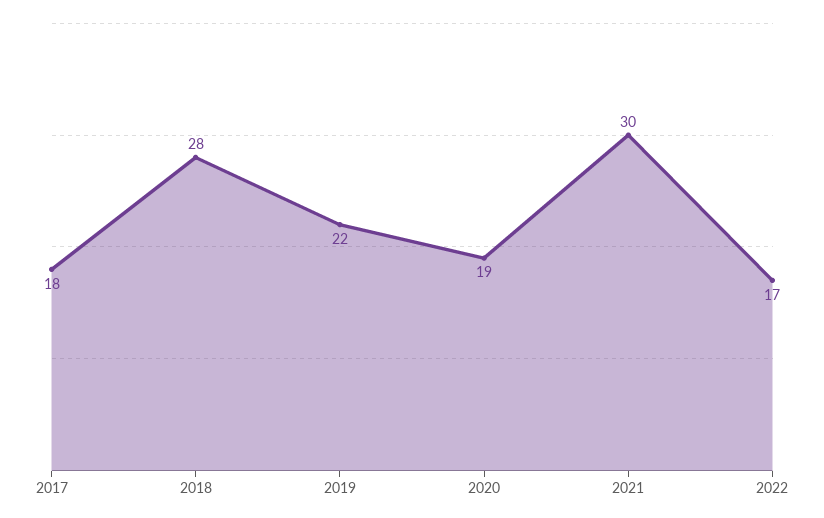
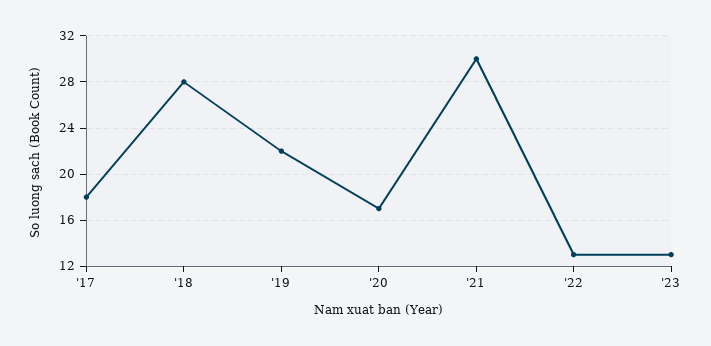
2020: 19 -> 17
2022: 17 -> 13
'23: none -> 13

